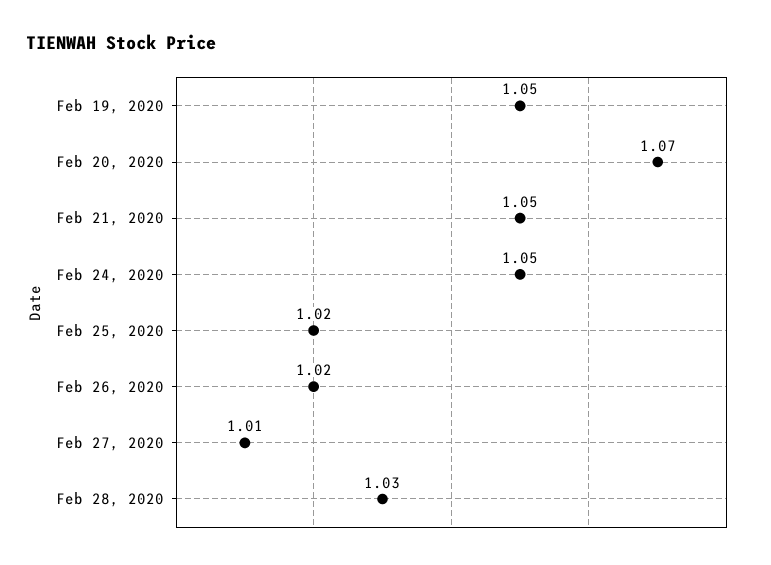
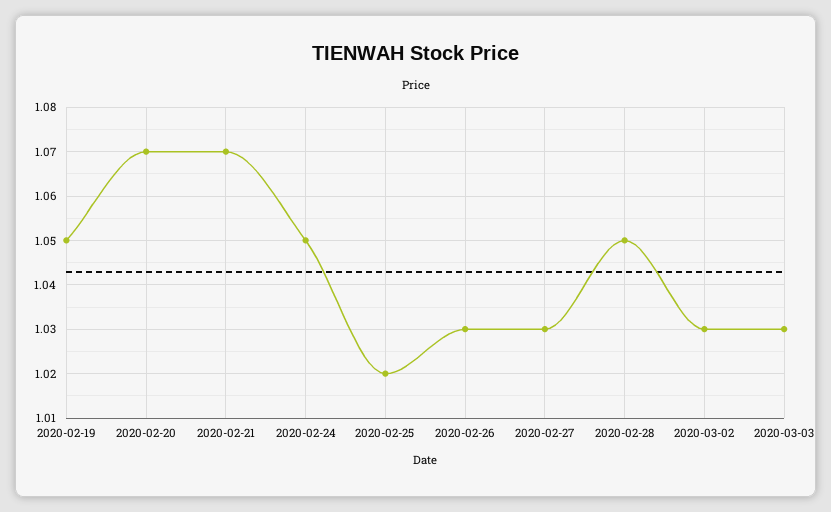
Feb 21, 2020: 1.05 -> 1.07
Feb 26, 2020: 1.02 -> 1.03
Feb 27, 2020: 1.01 -> 1.03
Feb 28, 2020: 1.03 -> 1.05
2020-03-02: none -> 1.03
2020-03-03: none -> 1.03

